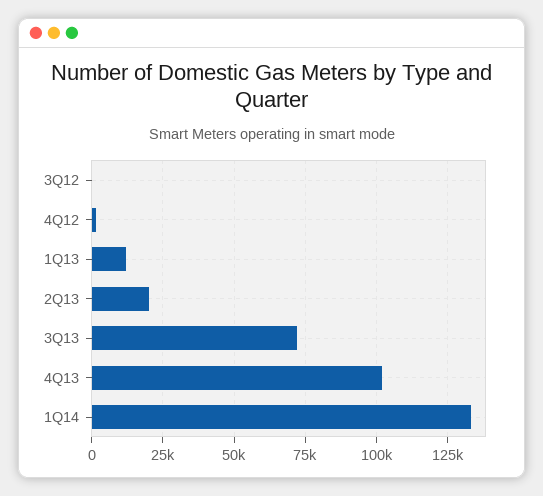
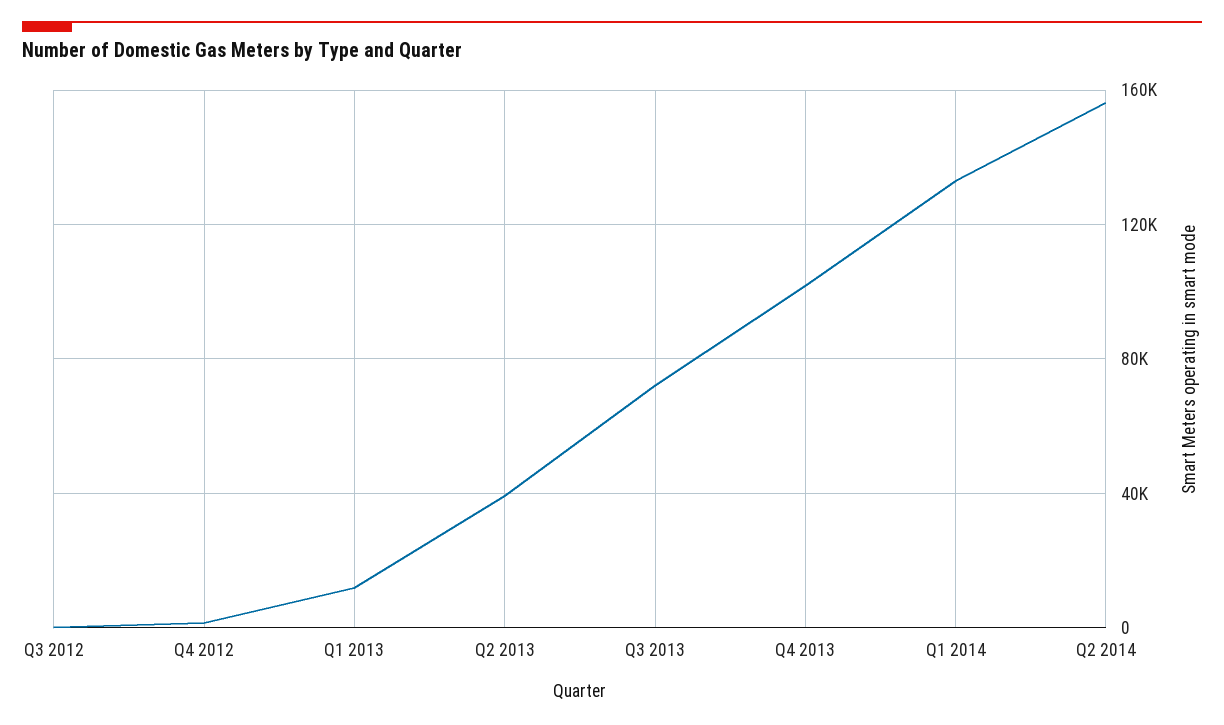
2Q13: 20000 -> 40000
Q2 2014: none -> 155000

